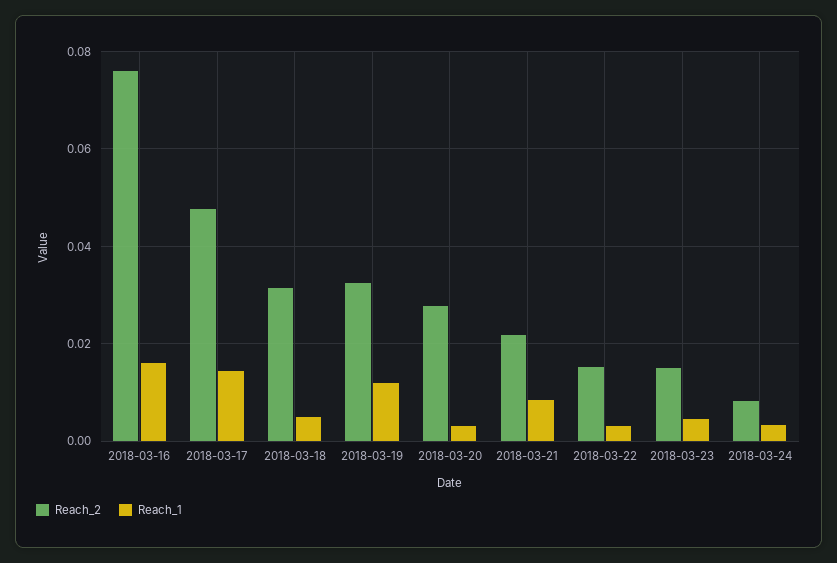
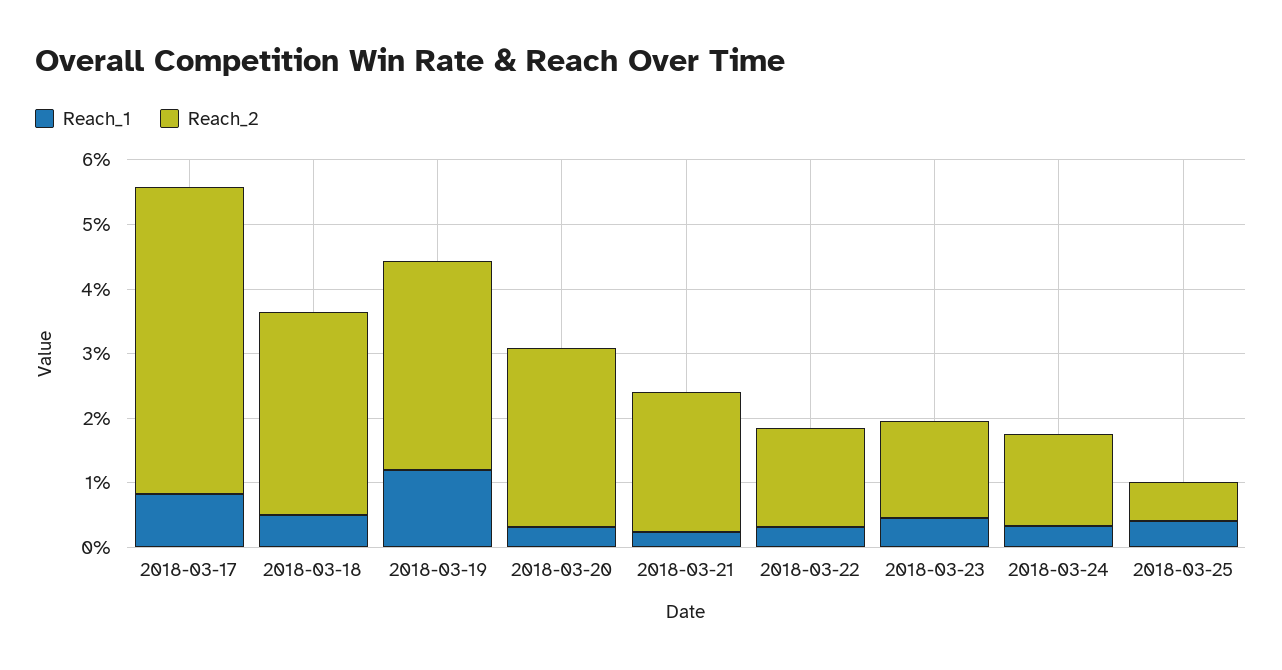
Reach_2, 2018-03-16: 0.076 -> none
Reach_1, 2018-03-16: 0.016 -> none
Reach_1, 2018-03-17: 0.014 -> 0.008
Reach_1, 2018-03-21: 0.008 -> 0.002
Reach_2, 2018-03-24: 0.008 -> 0.014
Reach_1, 2018-03-25: none -> 0.004
Reach_2, 2018-03-25: none -> 0.006

